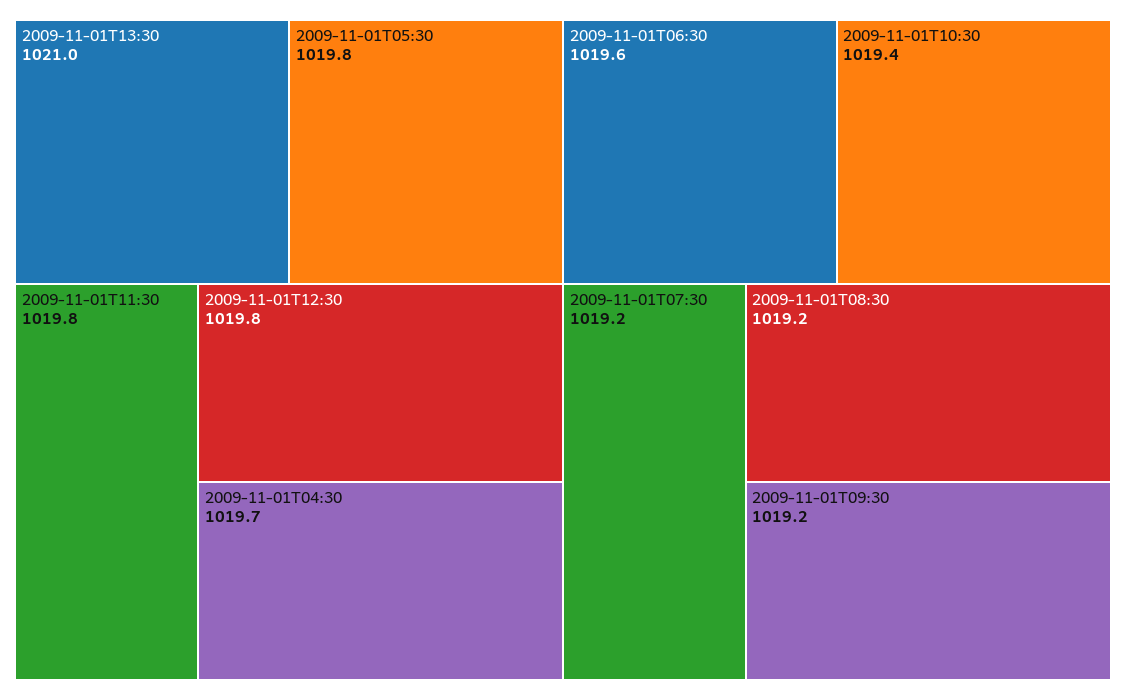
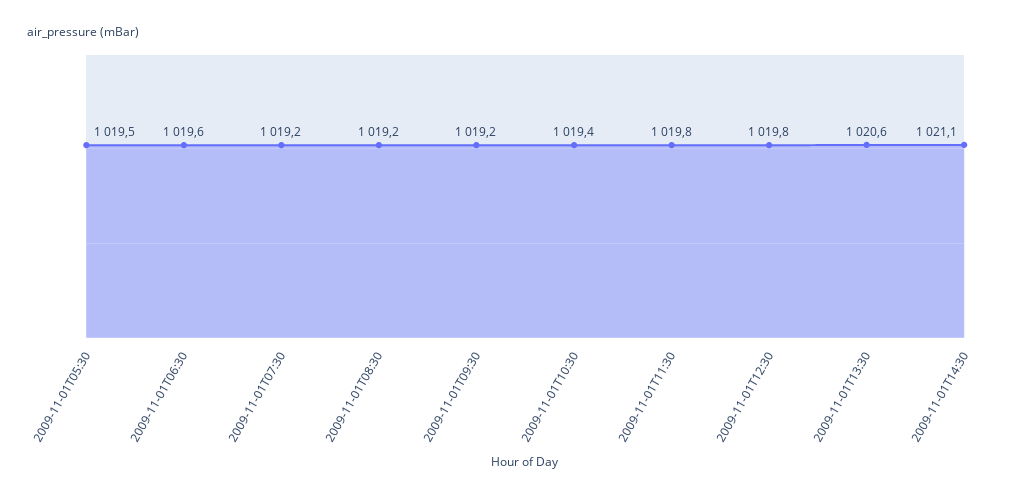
2009-11-01T13:30: 1021 -> 1020.6
2009-11-01T05:30: 1019.8 -> 1019.5
2009-11-01T04:30: 1019.7 -> none
2009-11-01T14:30: none -> 1021.1

